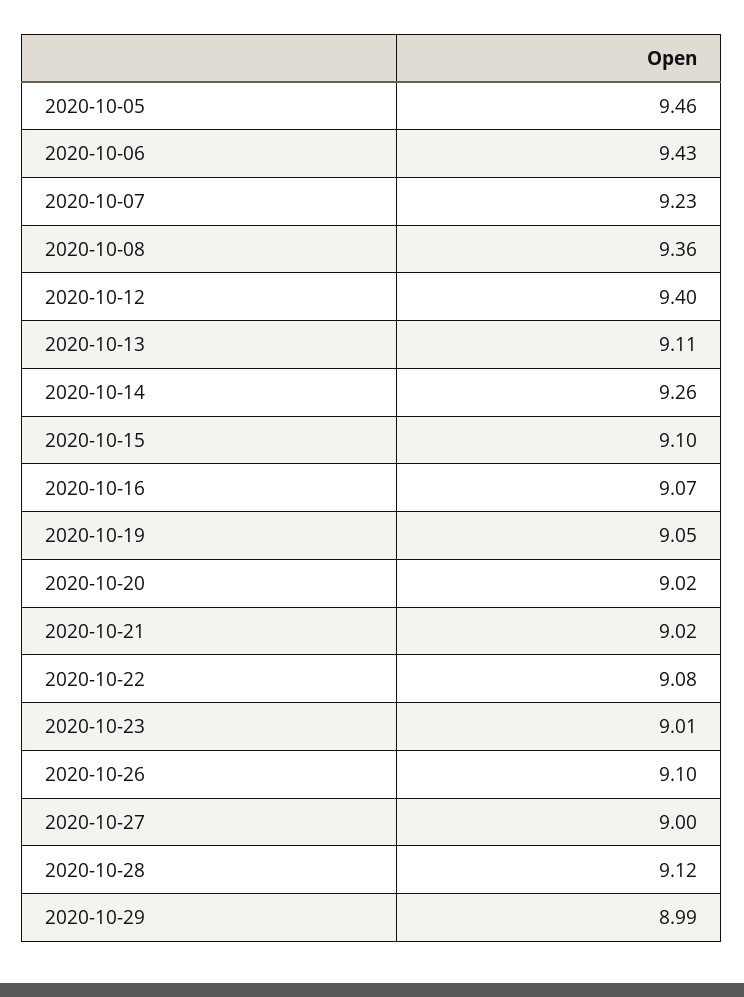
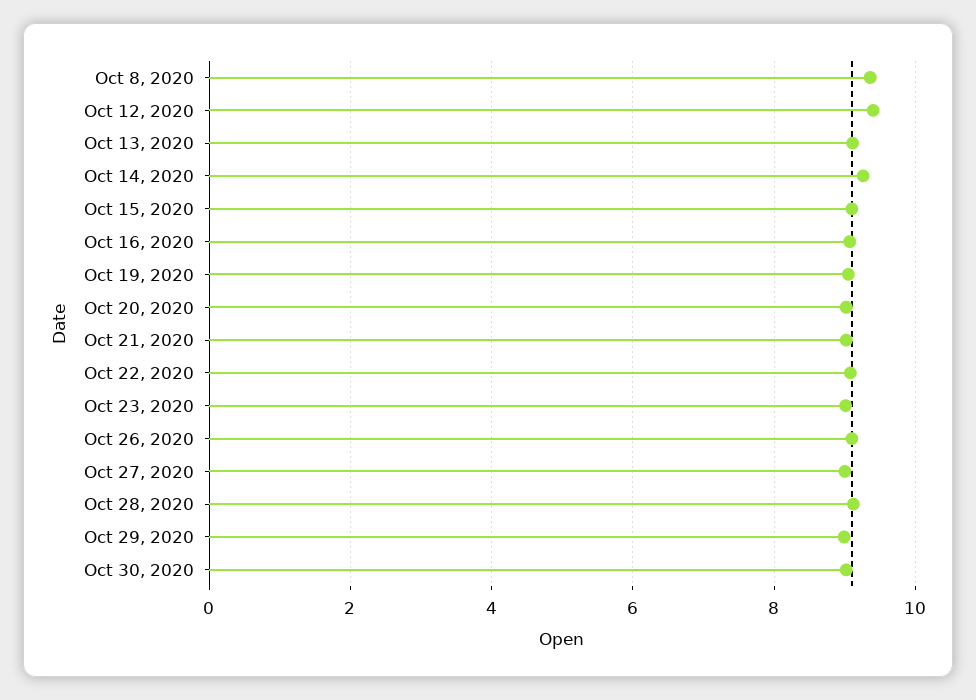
2020-10-05: 9.46 -> none
2020-10-06: 9.43 -> none
2020-10-07: 9.23 -> none
Oct 30, 2020: none -> 9

